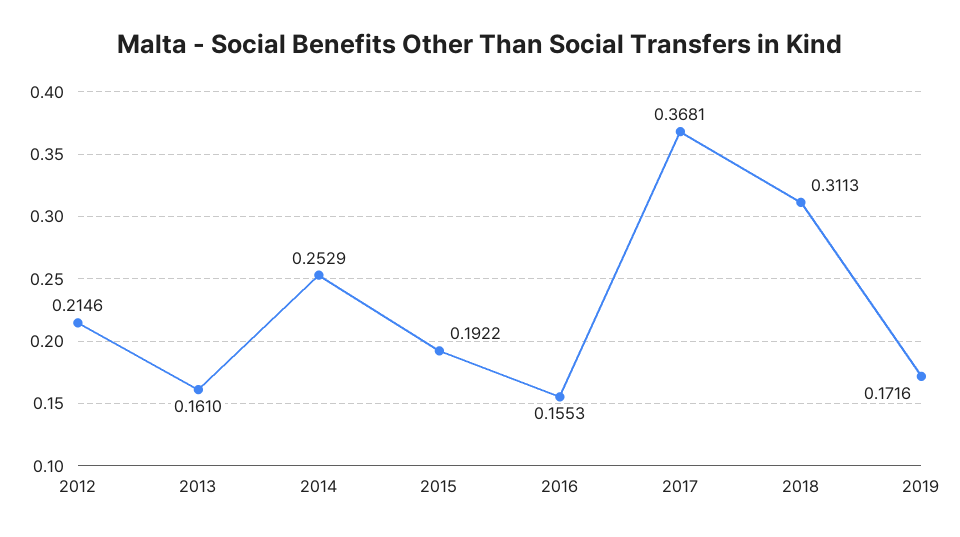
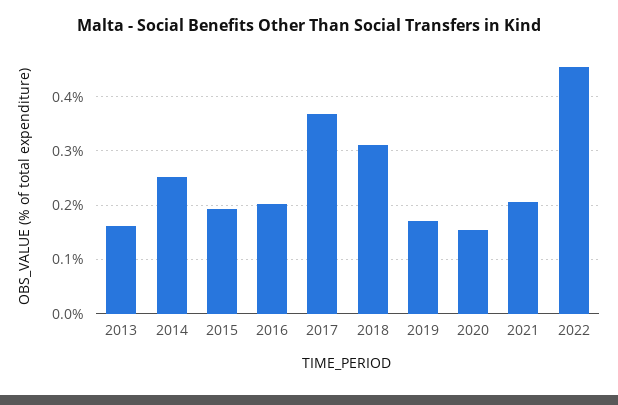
2012: 0.2146 -> none
2016: 0.1553 -> 0.2
2020: none -> 0.16
2021: none -> 0.2
2022: none -> 0.46

